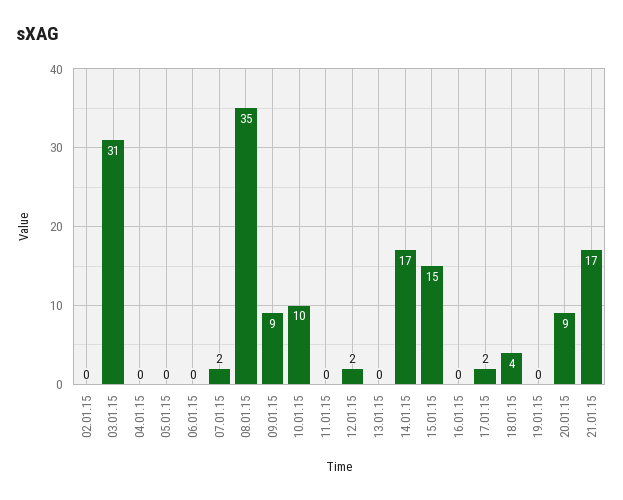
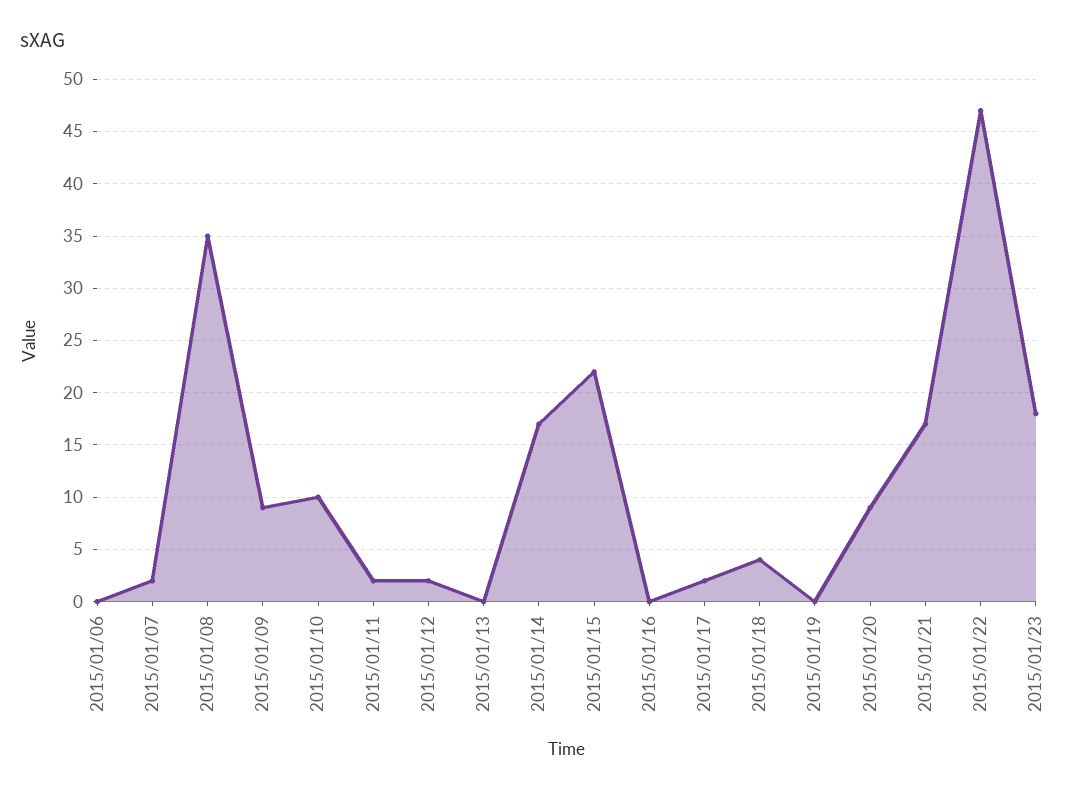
02.01.15: 0 -> none
03.01.15: 31 -> none
04.01.15: 0 -> none
05.01.15: 0 -> none
11.01.15: 0 -> 2
15.01.15: 15 -> 22
2015/01/22: none -> 47
2015/01/23: none -> 18

